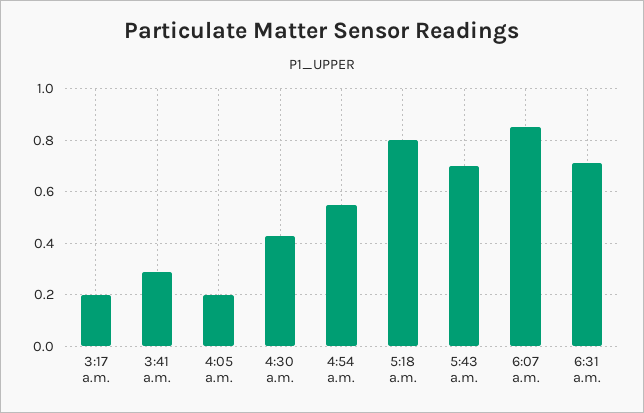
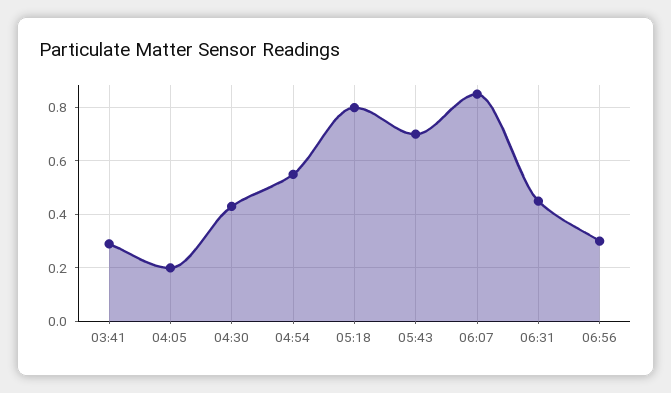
3:17 a.m.: 0.2 -> none
6:31 a.m.: 0.7 -> 0.45
06:56: none -> 0.3

